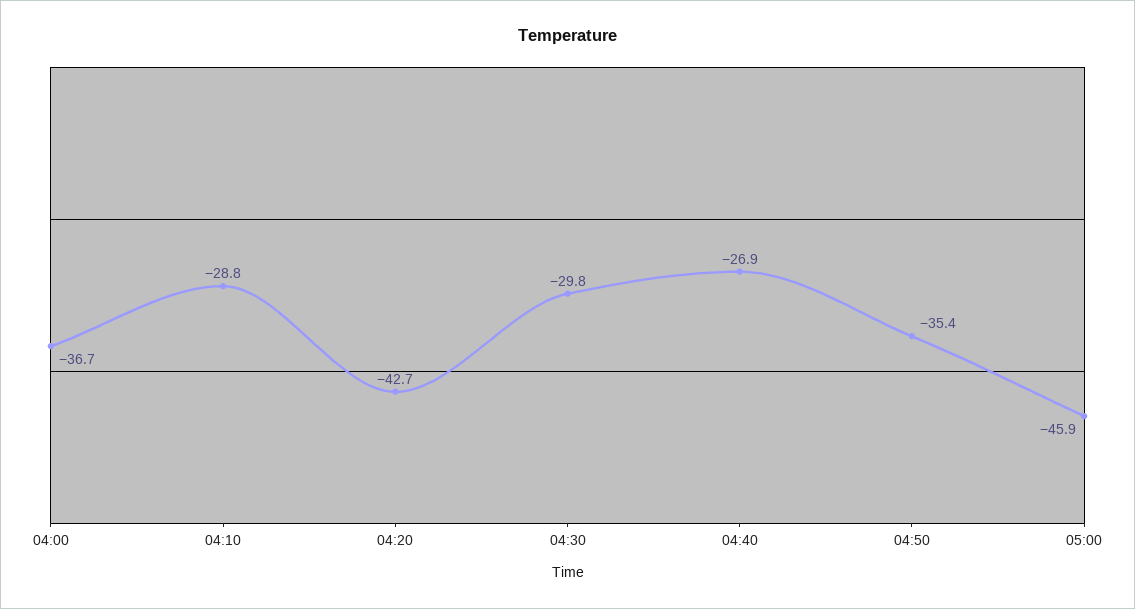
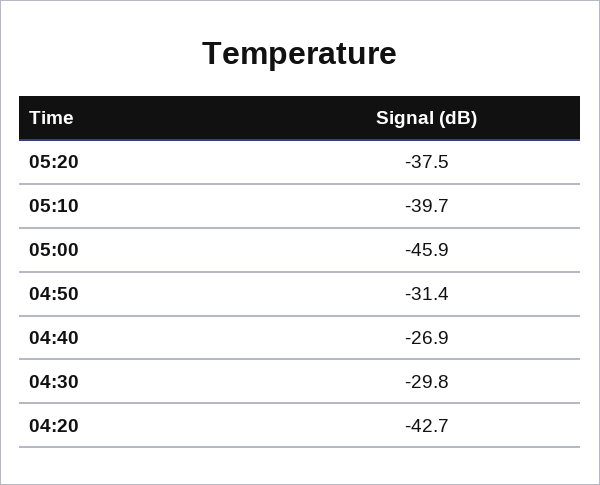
04:00: -36.7 -> none
04:10: -28.8 -> none
04:50: -35.4 -> -31.4
05:20: none -> -37.5
05:10: none -> -39.7

